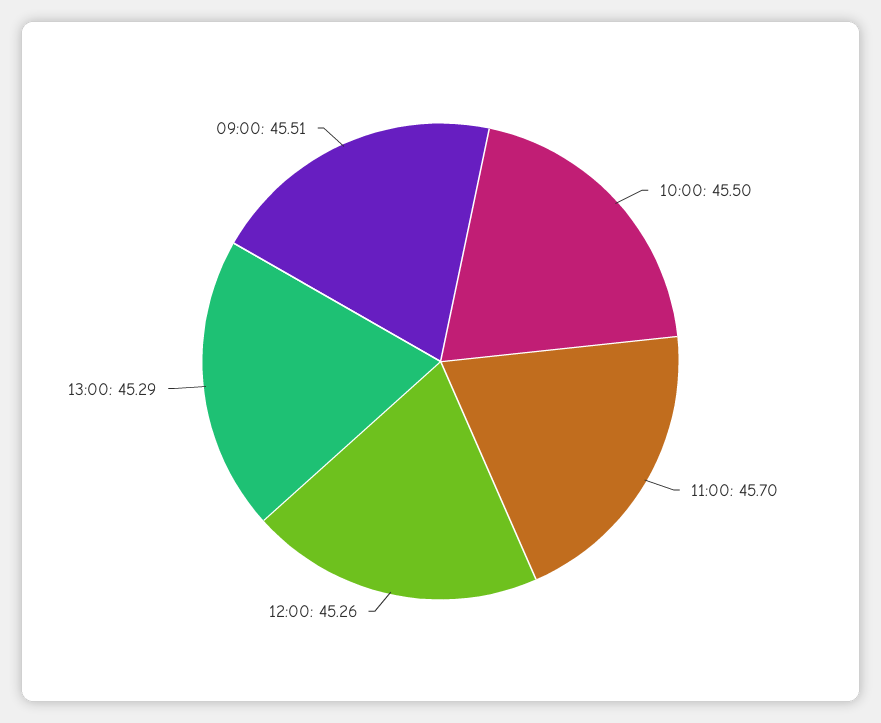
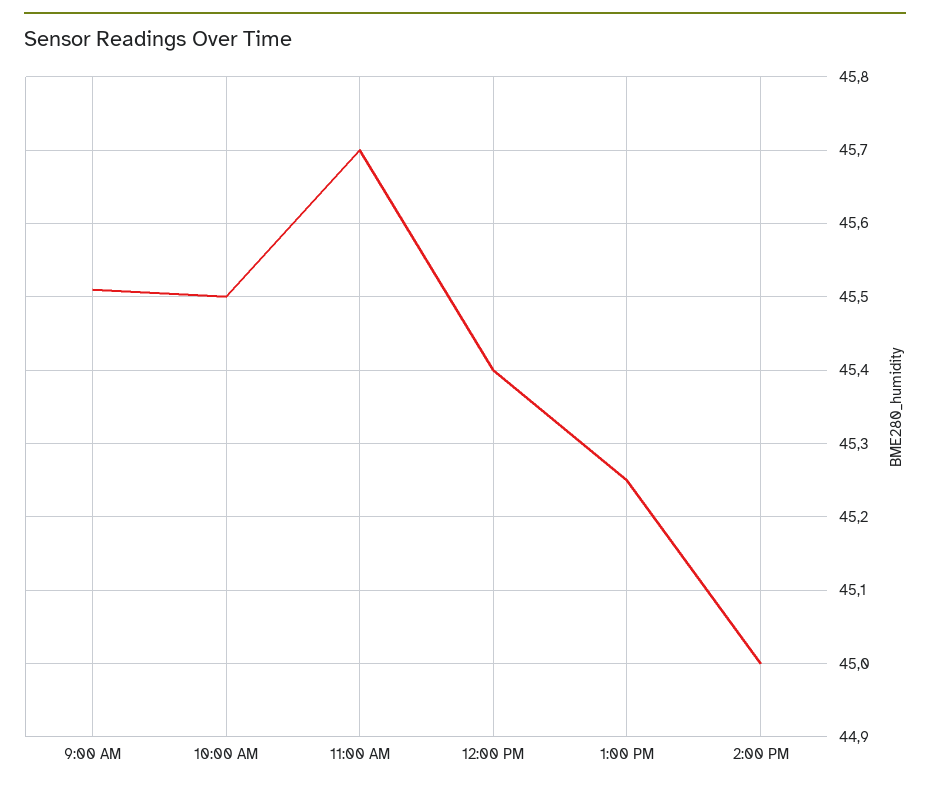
12:00: 45.26 -> 45.4
13:00: 45.29 -> 45.25
2:00 PM: none -> 45

